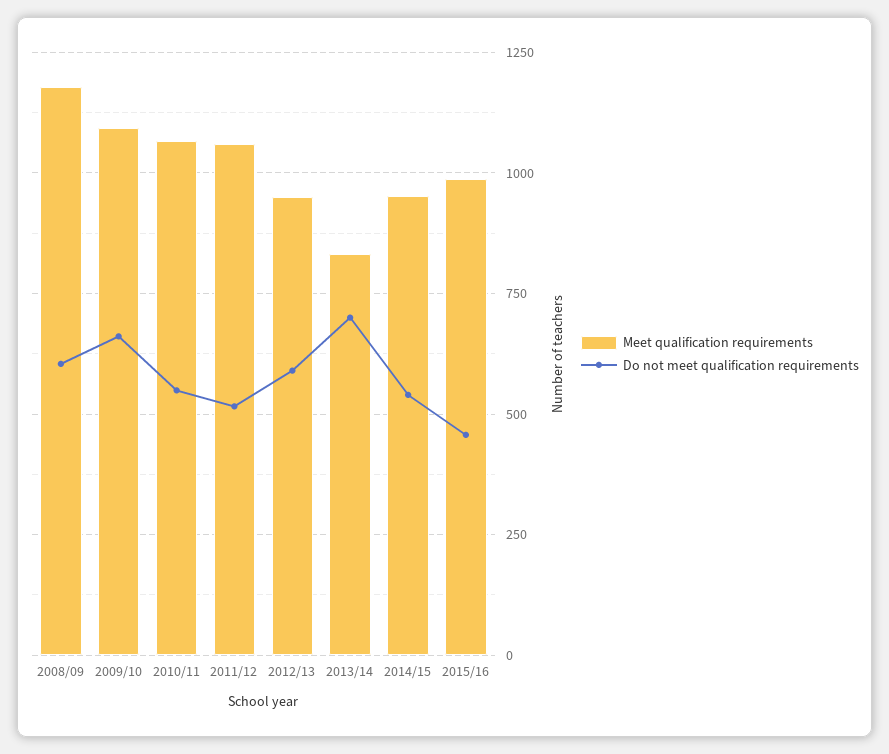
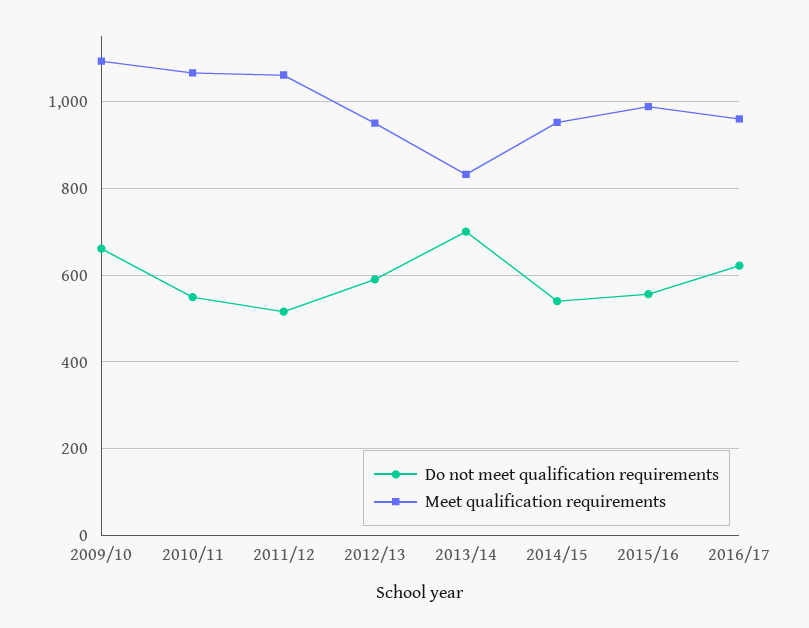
Meet qualification requirements, 2008/09: 1175 -> none
Do not meet qualification requirements, 2008/09: 600 -> none
Do not meet qualification requirements, 2015/16: 450 -> 560
Do not meet qualification requirements, 2016/17: none -> 620
Meet qualification requirements, 2016/17: none -> 960

